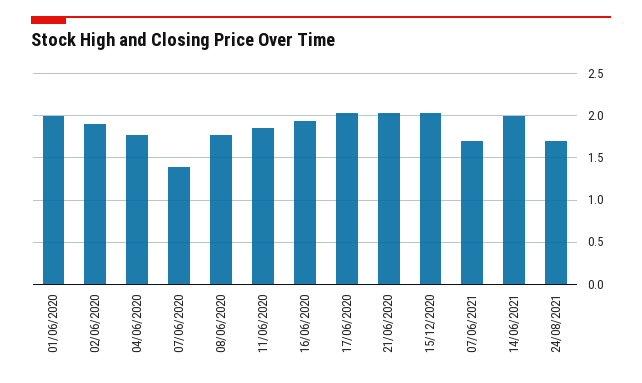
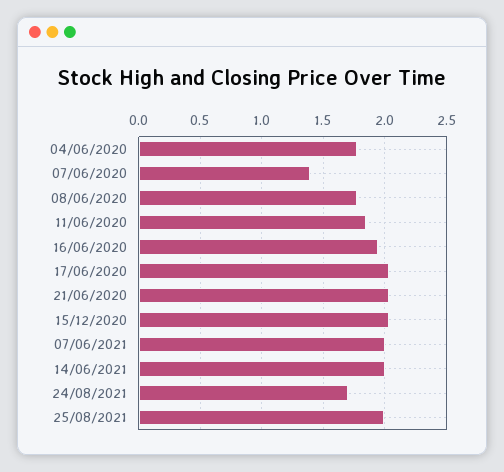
01/06/2020: 2 -> none
02/06/2020: 1.9 -> none
07/06/2021: 1.7 -> 2
25/08/2021: none -> 2

